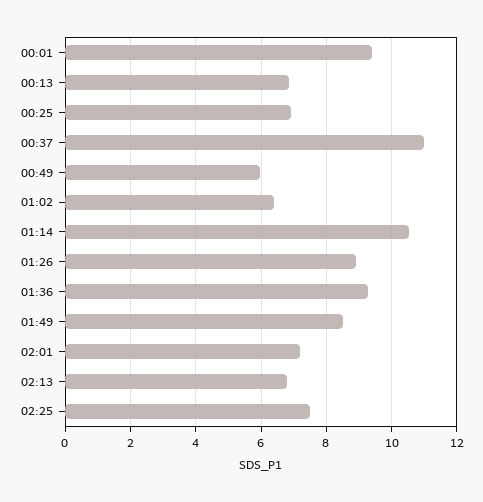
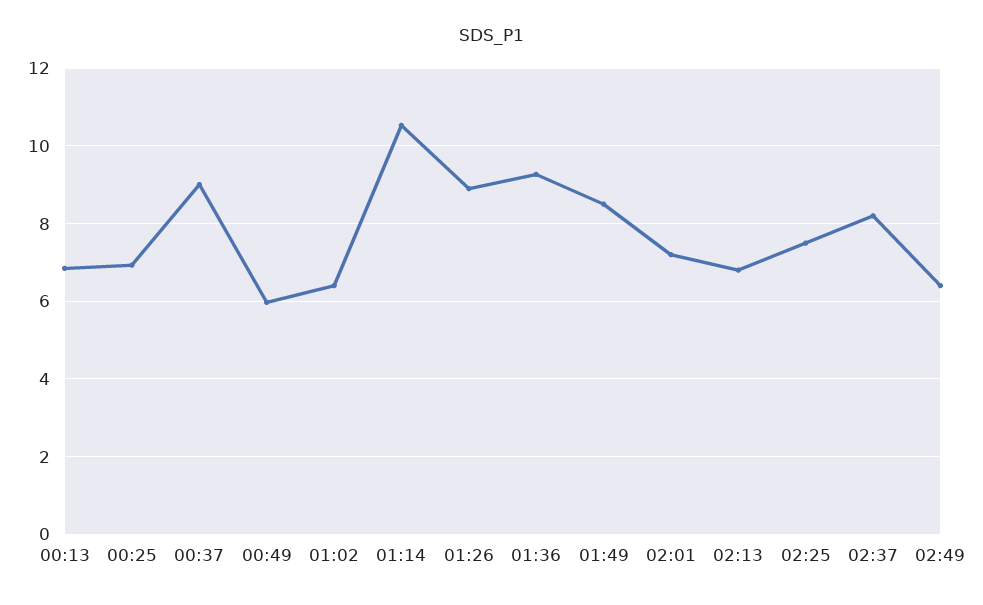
00:01: 9.4 -> none
00:37: 11 -> 9
02:37: none -> 8.2
02:49: none -> 6.4

